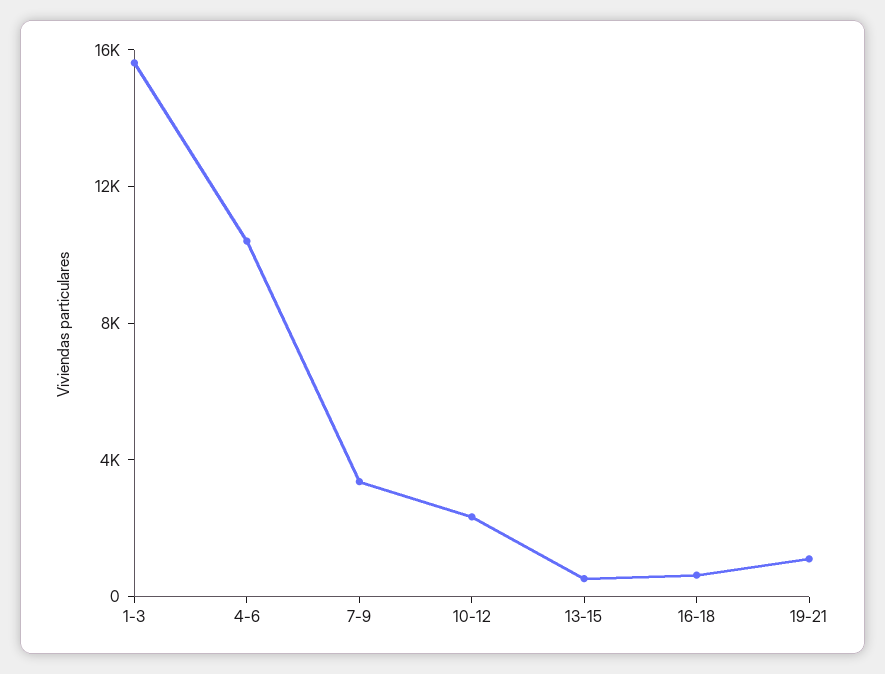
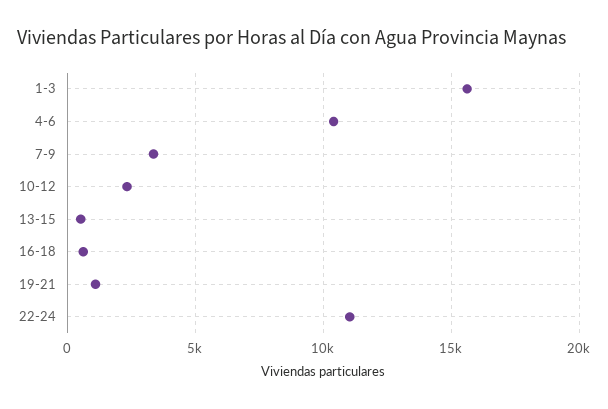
22-24: none -> 11000

